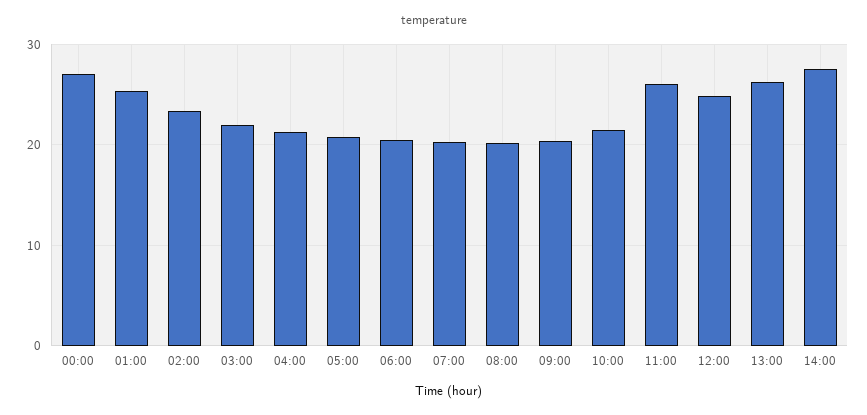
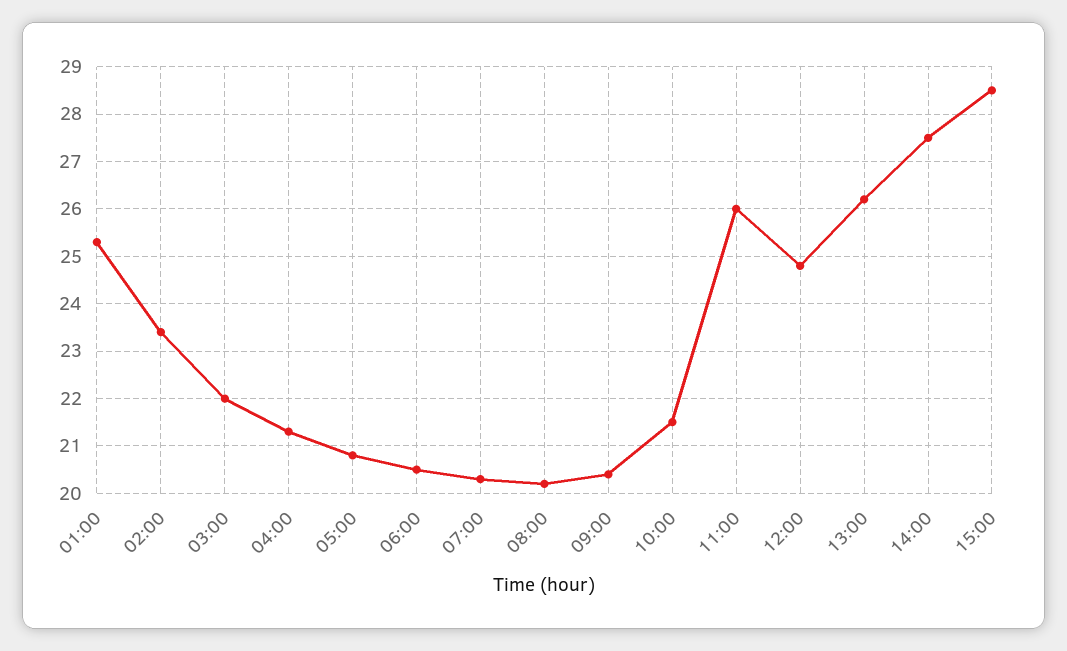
00:00: 27 -> none
15:00: none -> 28.5

